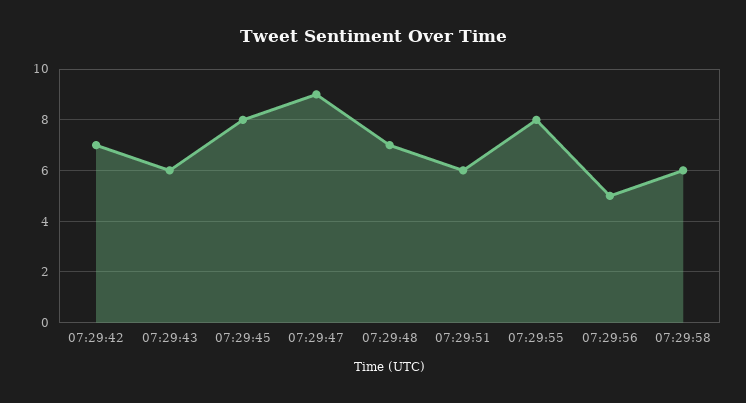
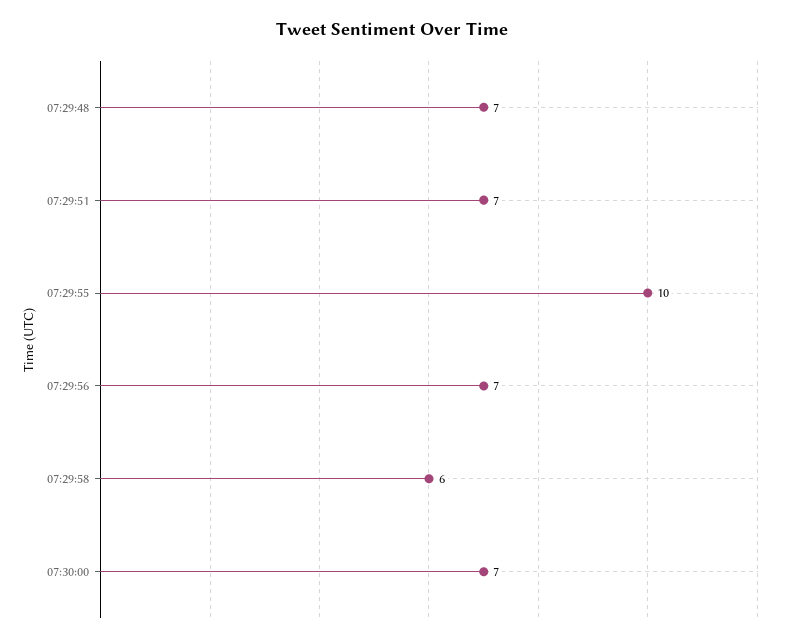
07:29:42: 7 -> none
07:29:43: 6 -> none
07:29:45: 8 -> none
07:29:47: 9 -> none
07:29:51: 6 -> 7
07:29:55: 8 -> 10
07:29:56: 5 -> 7
07:30:00: none -> 7

